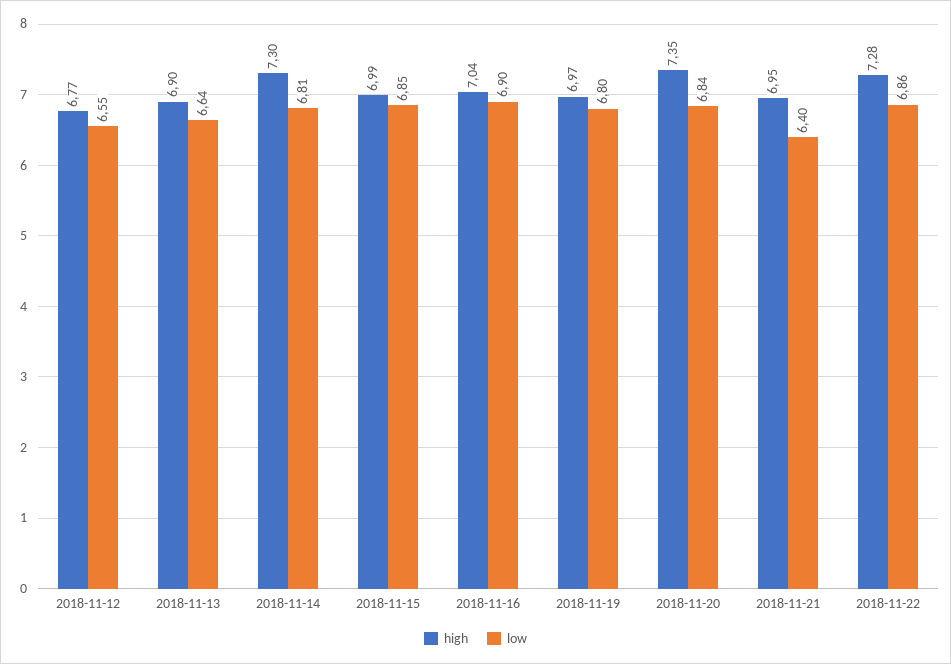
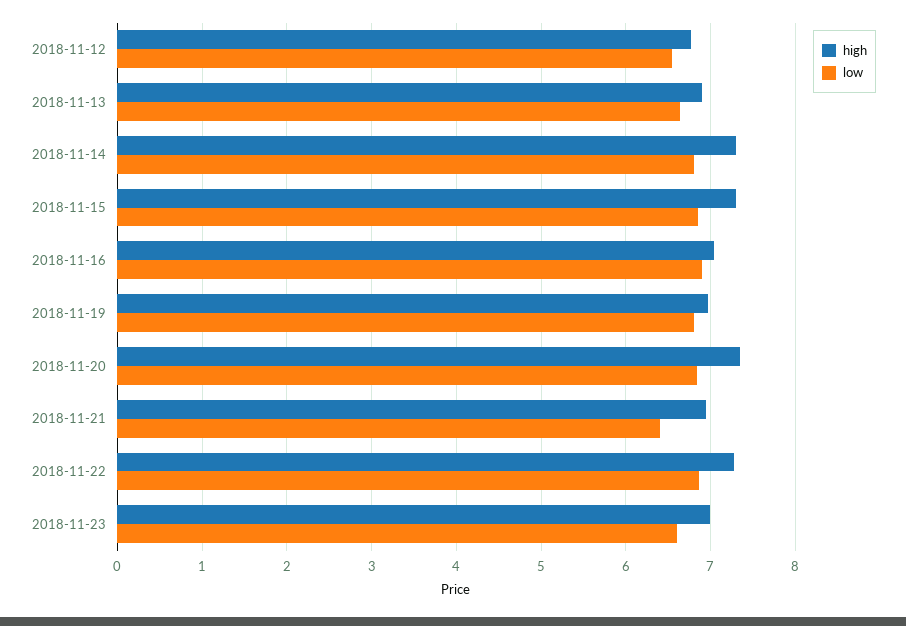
high, 2018-11-15: 6.99 -> 7.3
high, 2018-11-23: none -> 7
low, 2018-11-23: none -> 6.6

